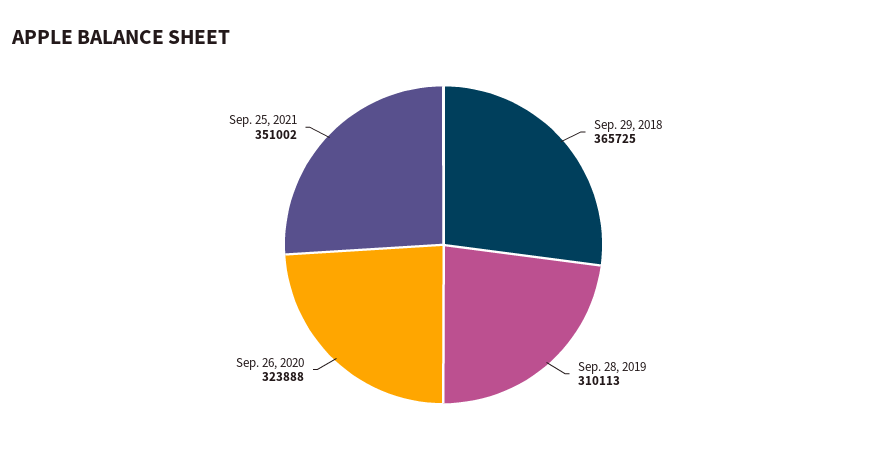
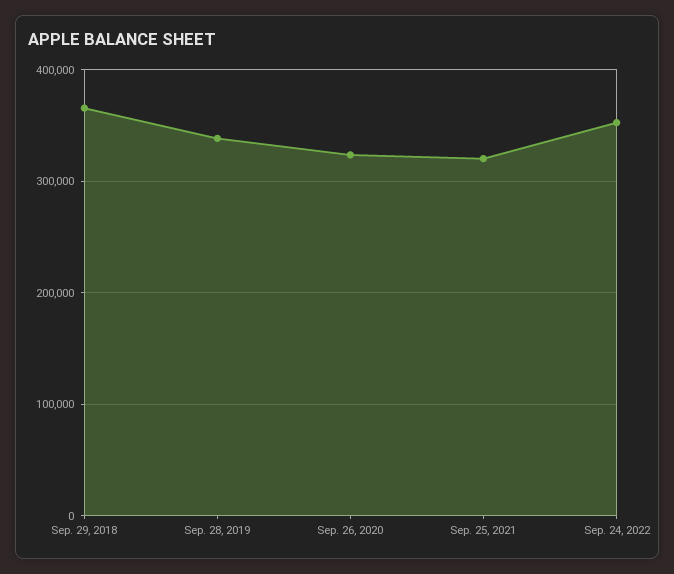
Sep. 28, 2019: 310113 -> 340000
Sep. 25, 2021: 351002 -> 320000
Sep. 24, 2022: none -> 350000

